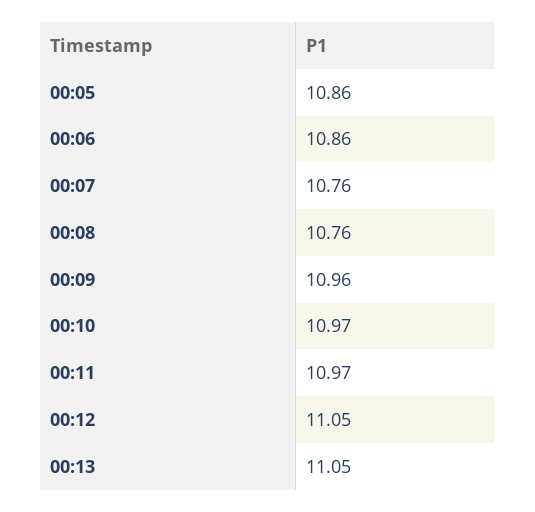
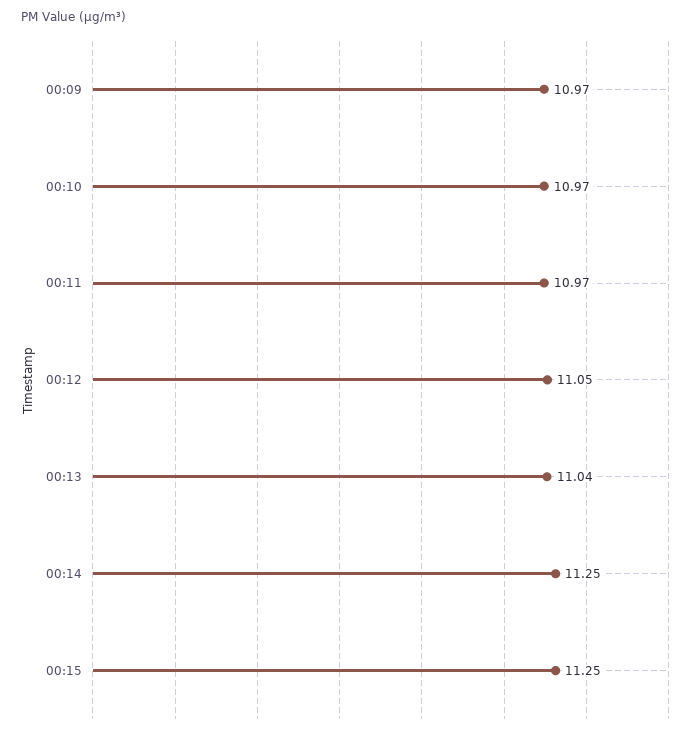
00:05: 10.86 -> none
00:06: 10.86 -> none
00:07: 10.76 -> none
00:08: 10.76 -> none
00:09: 10.96 -> 10.97
00:13: 11.05 -> 11.04
00:14: none -> 11.25
00:15: none -> 11.25

